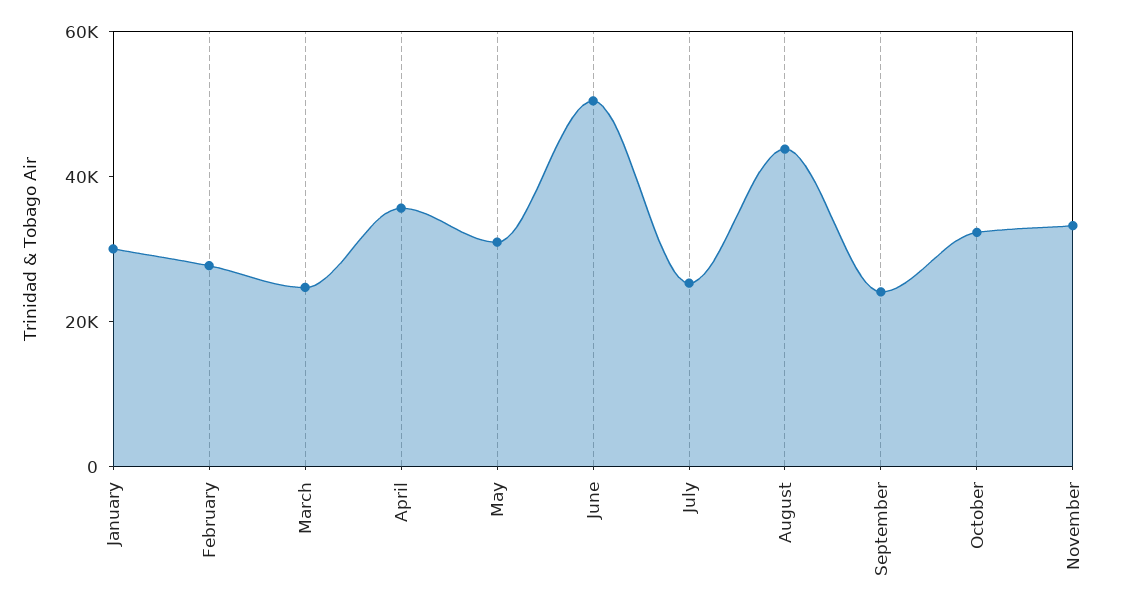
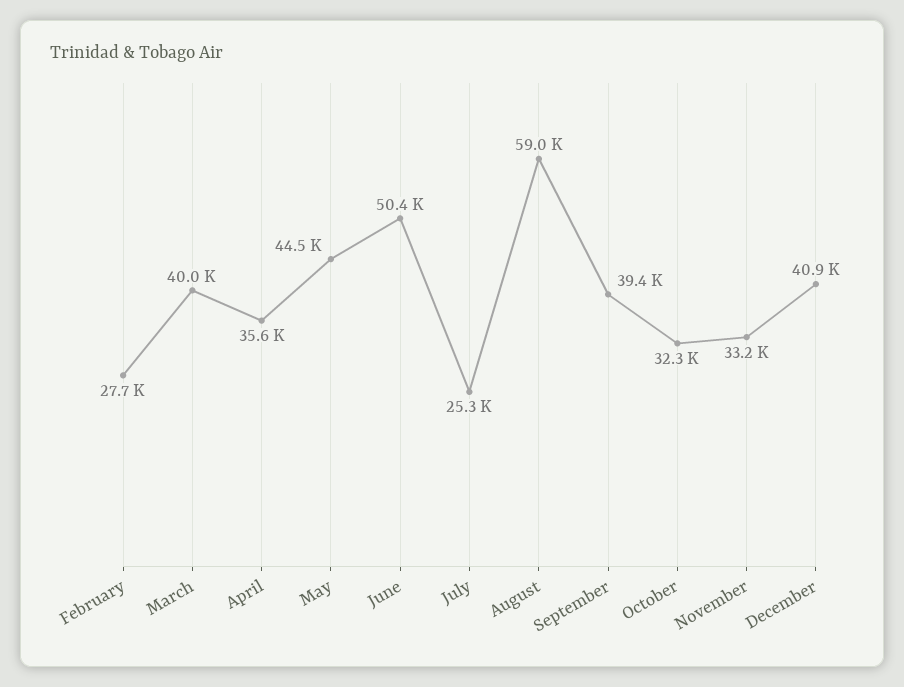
January: 30000 -> none
March: 25000 -> 40000
May: 30000 -> 44500
August: 45000 -> 59000
September: 25000 -> 39400
December: none -> 40900

